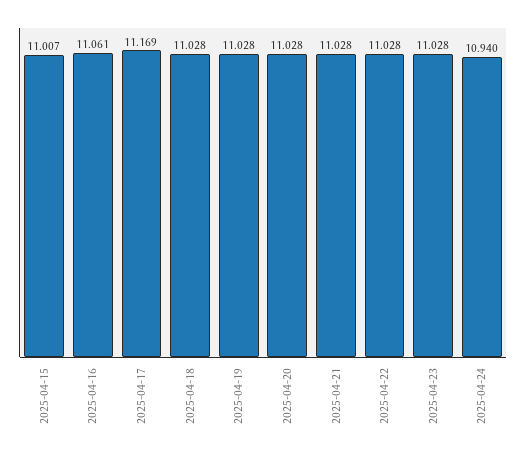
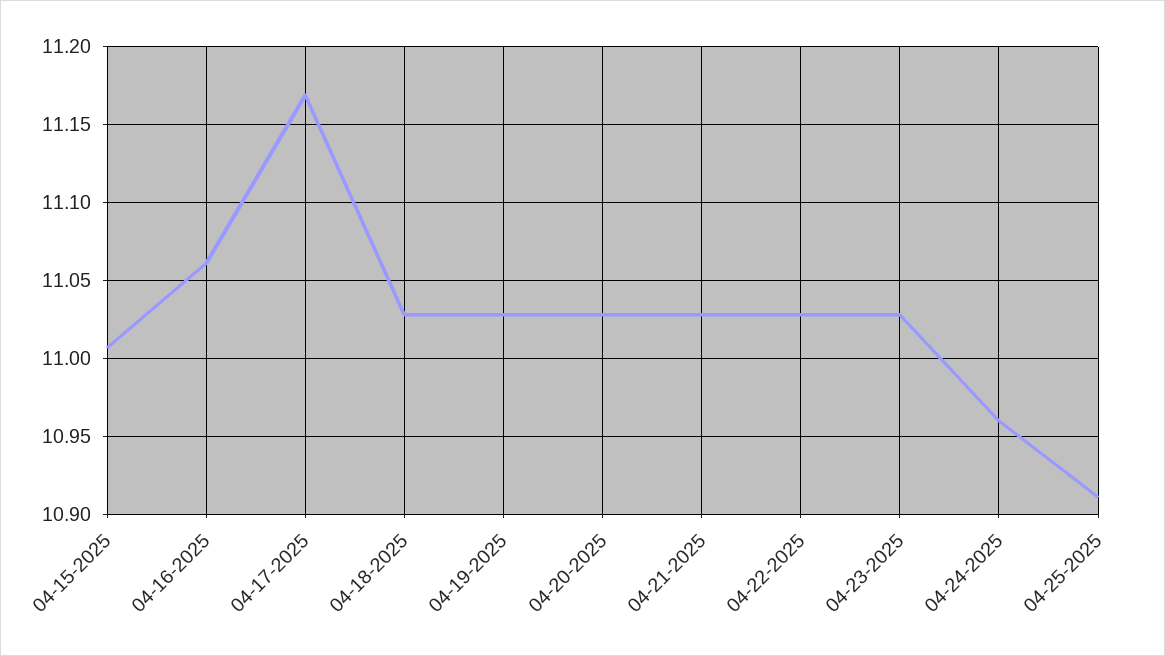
2025-04-24: 10.94 -> 10.96
04-25-2025: none -> 10.91

